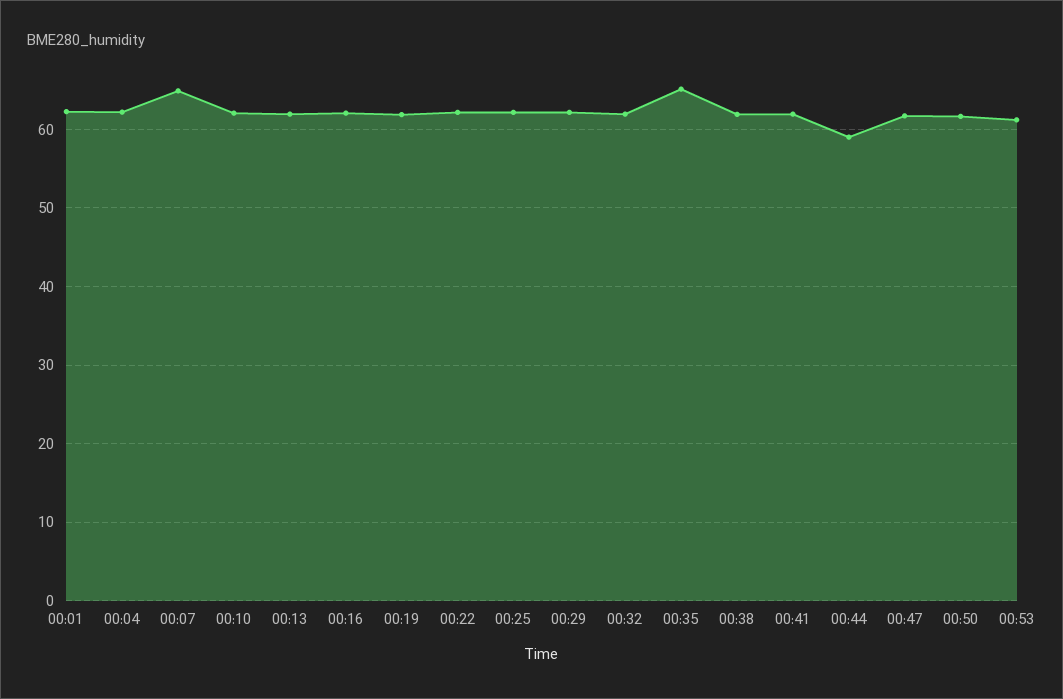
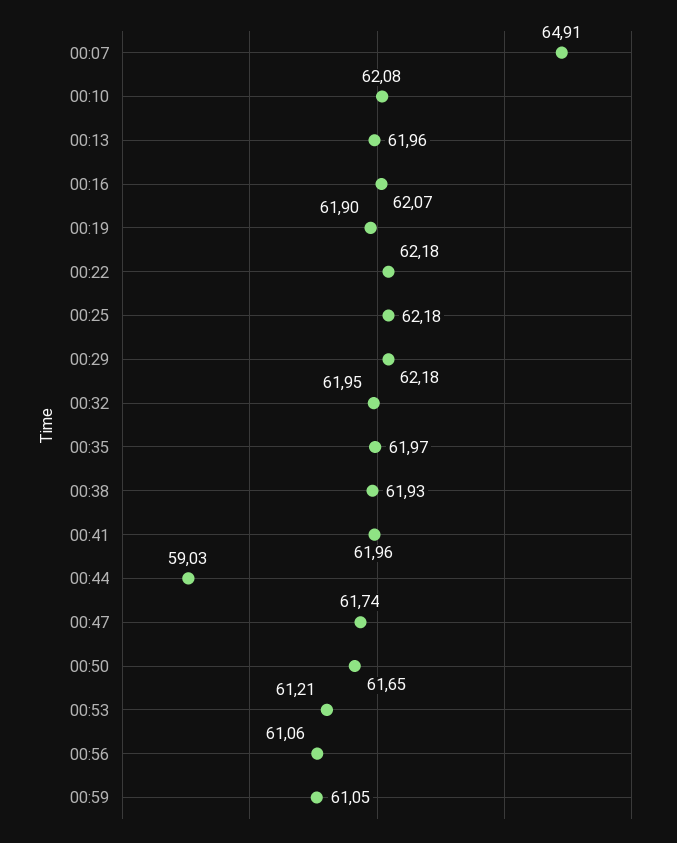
00:01: 62 -> none
00:04: 62 -> none
00:35: 65 -> 61.97
00:56: none -> 61.06
00:59: none -> 61.05

